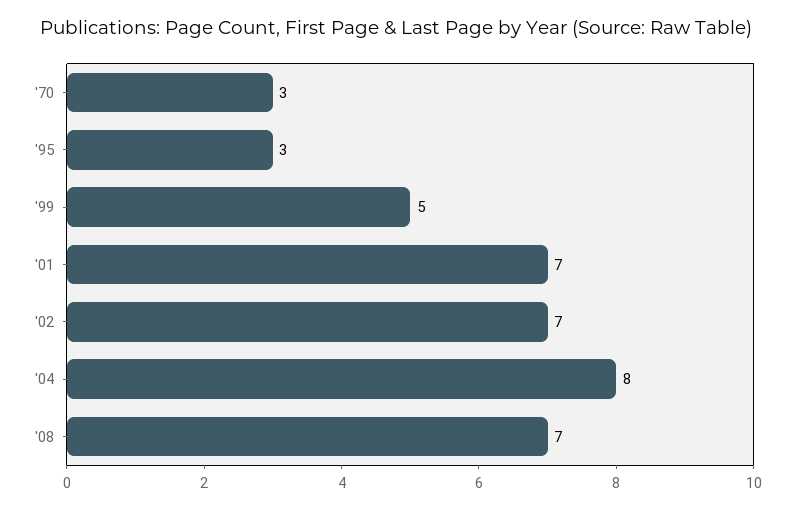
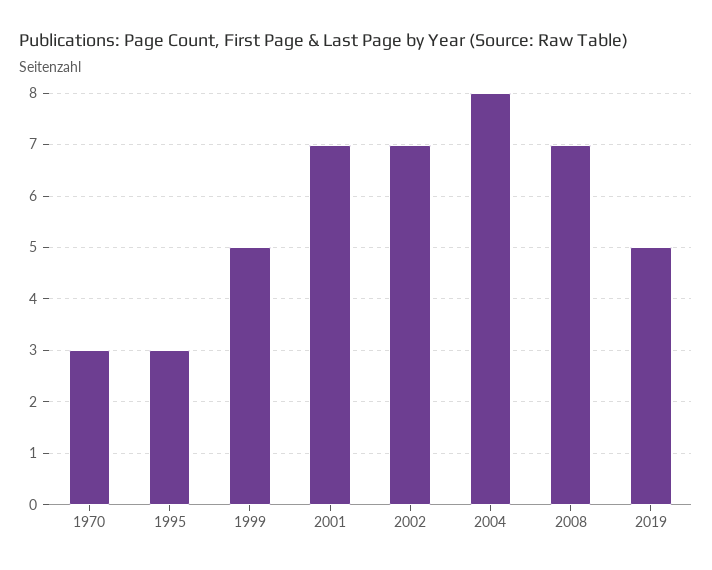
2019: none -> 5

